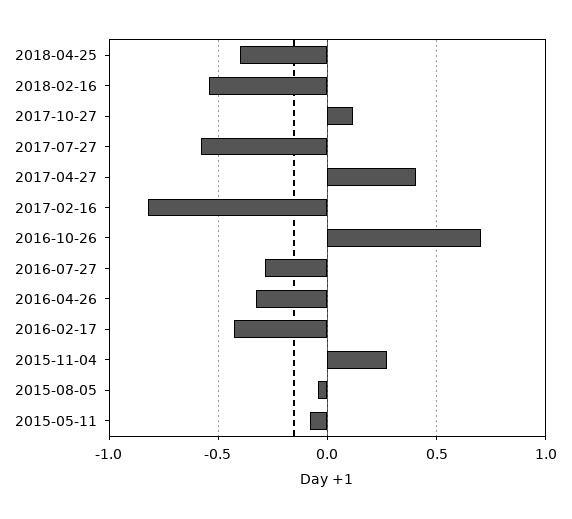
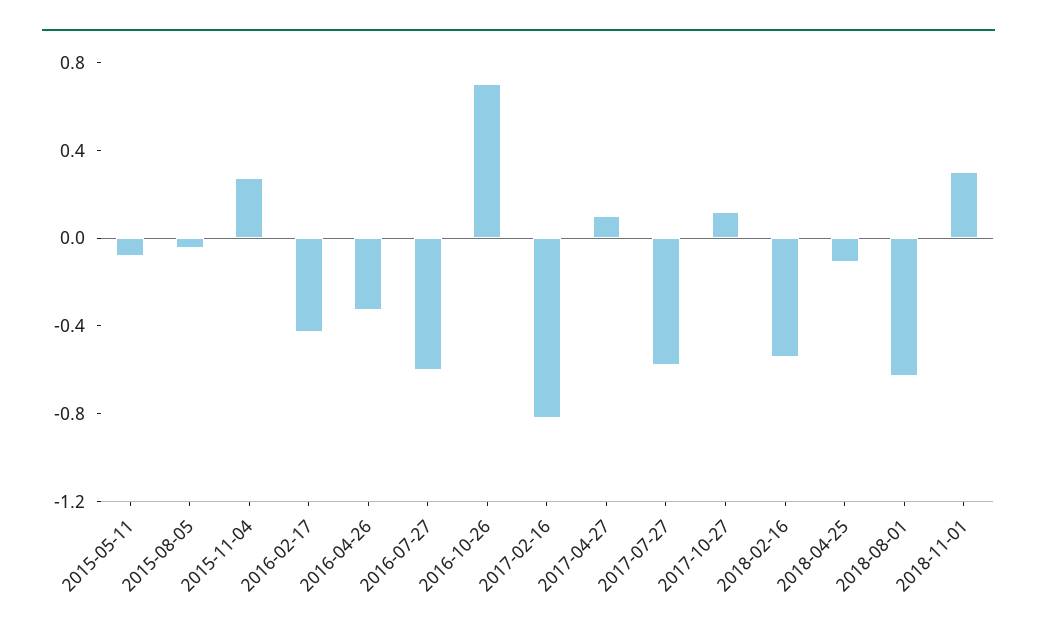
2018-04-25: -0.4 -> -0.1
2017-04-27: 0.4 -> 0.1
2016-07-27: -0.3 -> -0.6
2018-08-01: none -> -0.6
2018-11-01: none -> 0.3

